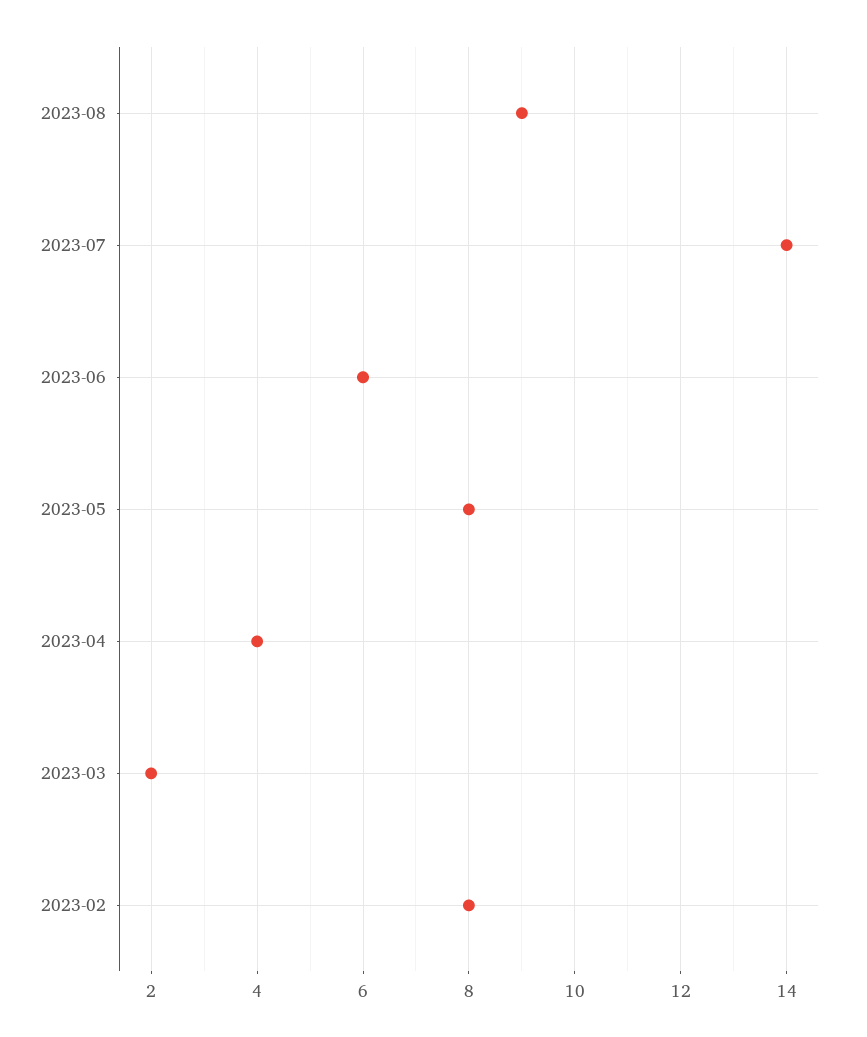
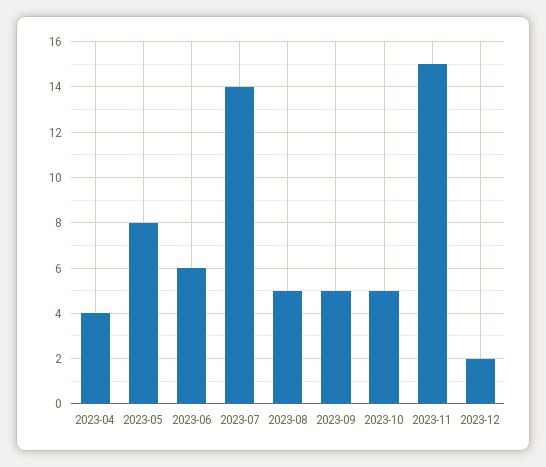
2023-08: 9 -> 5
2023-03: 2 -> none
2023-02: 8 -> none
2023-09: none -> 5
2023-10: none -> 5
2023-11: none -> 15
2023-12: none -> 2

